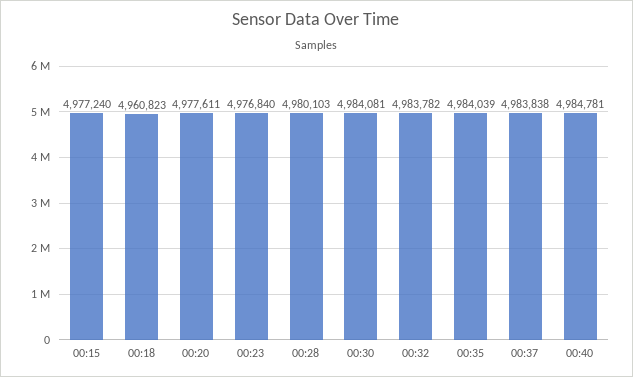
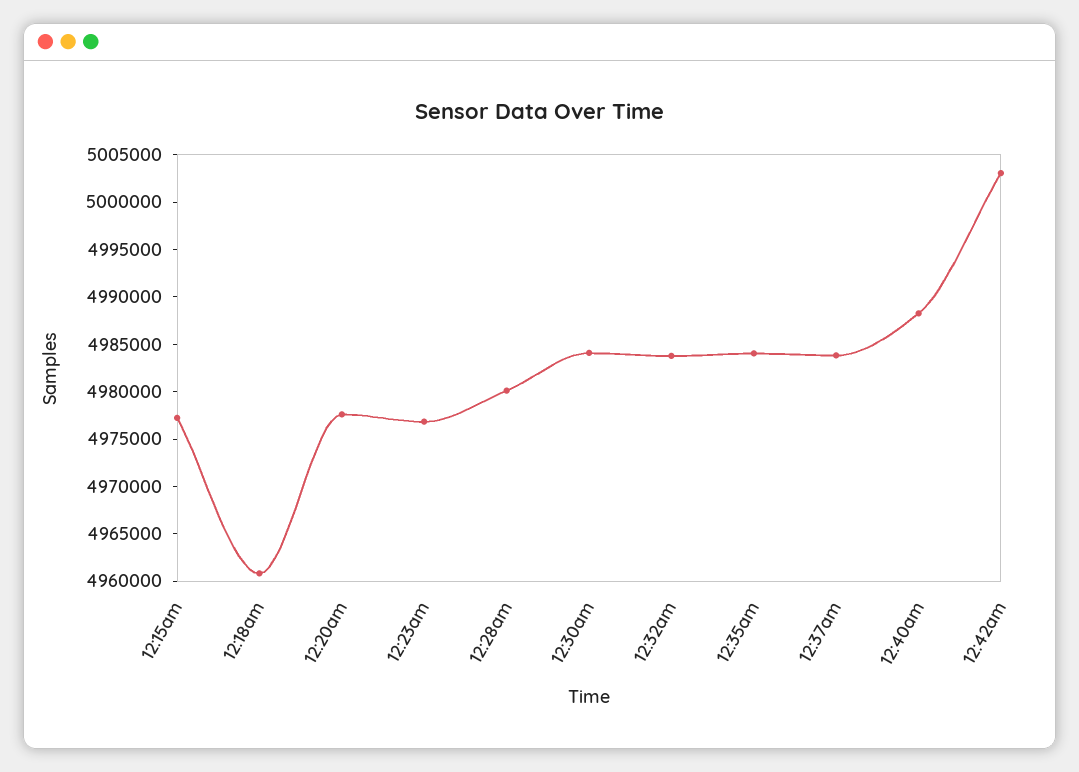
00:40: 4984781 -> 4988000
12:42am: none -> 5003000

